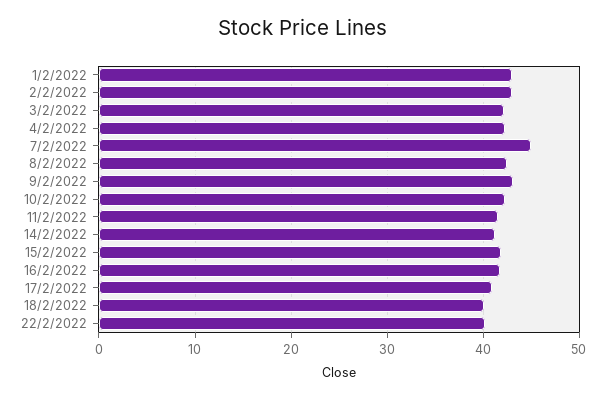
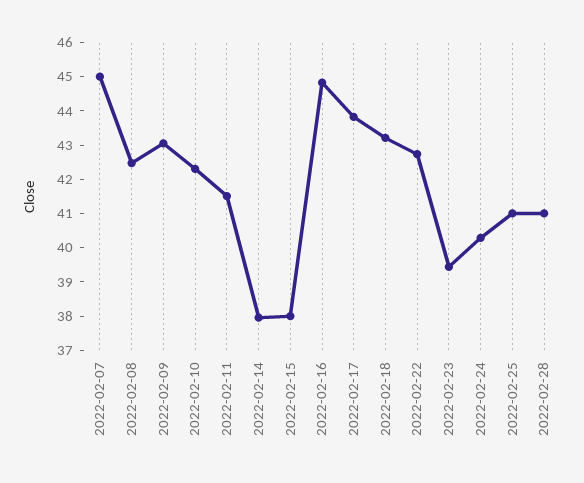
1/2/2022: 43 -> none
2/2/2022: 43 -> none
3/2/2022: 42 -> none
4/2/2022: 42 -> none
14/2/2022: 41 -> 38
15/2/2022: 42 -> 38
16/2/2022: 42 -> 44.75
17/2/2022: 41 -> 43.75
18/2/2022: 40 -> 43.25
22/2/2022: 40 -> 42.75
2022-02-23: none -> 39.5
2022-02-24: none -> 40.25
2022-02-25: none -> 41
2022-02-28: none -> 41

